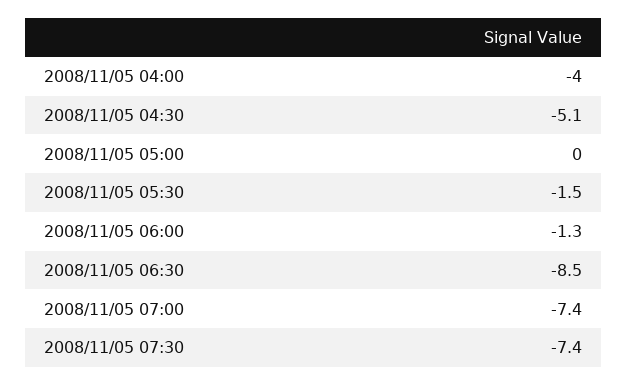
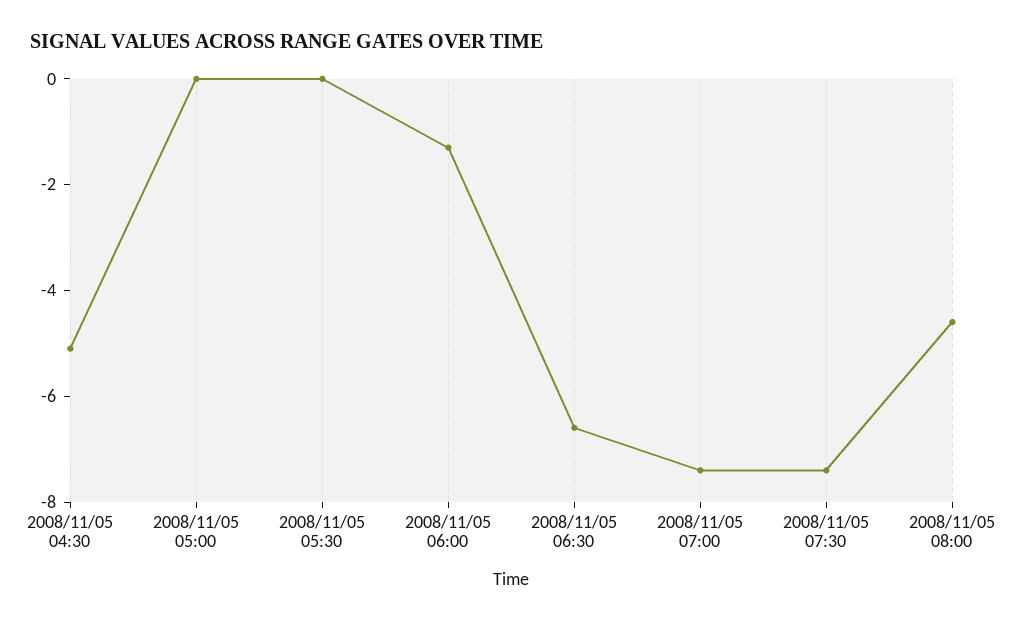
2008/11/05 04:00: -4 -> none
2008/11/05 05:30: -1.5 -> 0
2008/11/05 06:30: -8.5 -> -6.5
2008/11/05 08:00: none -> -4.5

